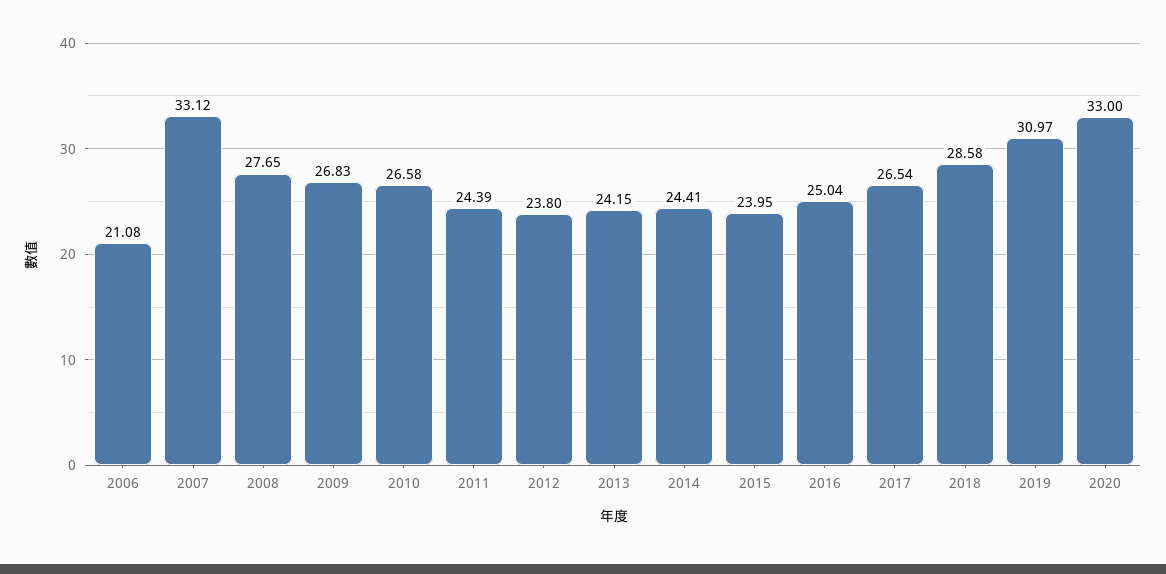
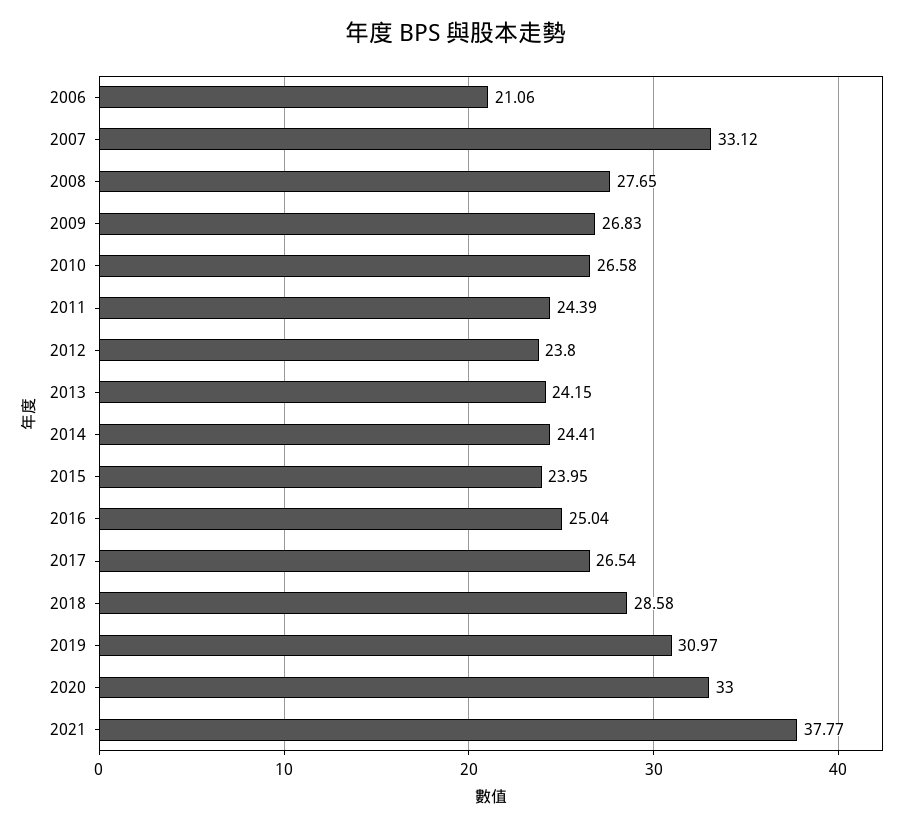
2006: 21.08 -> 21.06
2021: none -> 37.77

